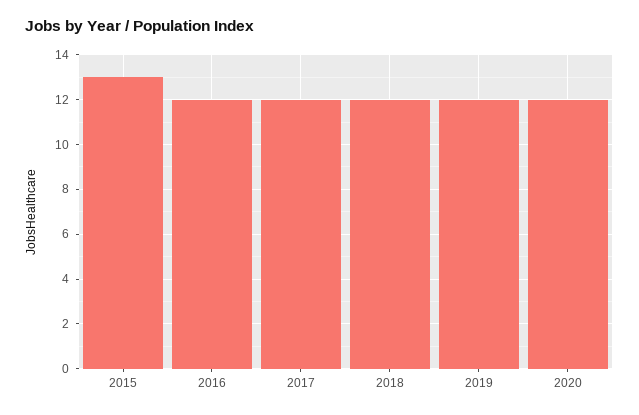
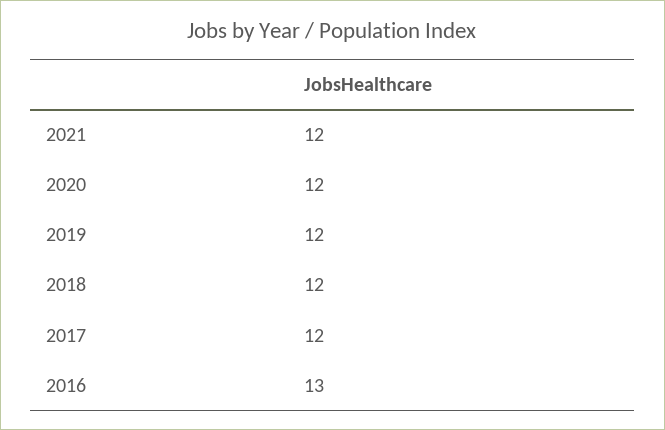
2015: 13 -> none
2016: 12 -> 13
2021: none -> 12

